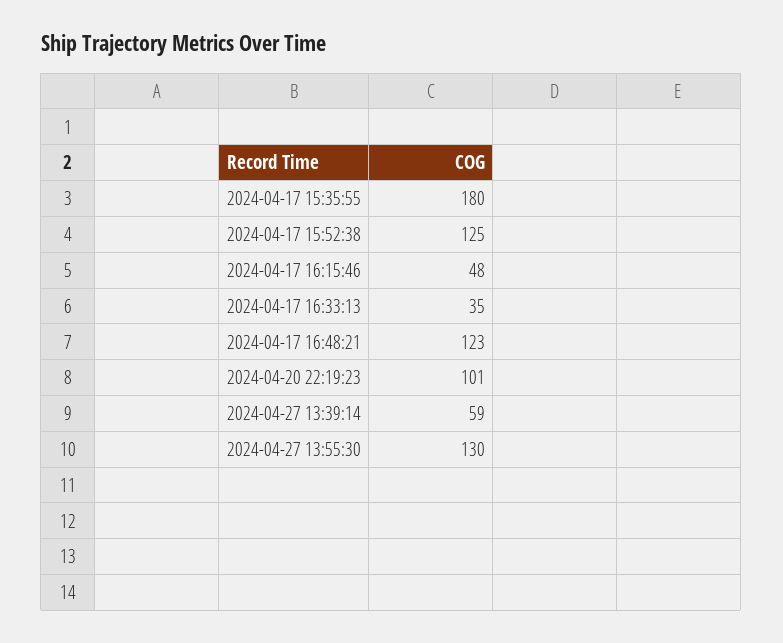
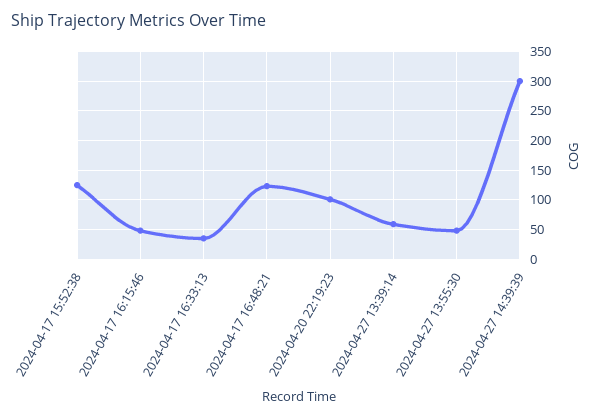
2024-04-17 15:35:55: 180 -> none
2024-04-27 13:55:30: 130 -> 50
2024-04-27 14:39:39: none -> 300

